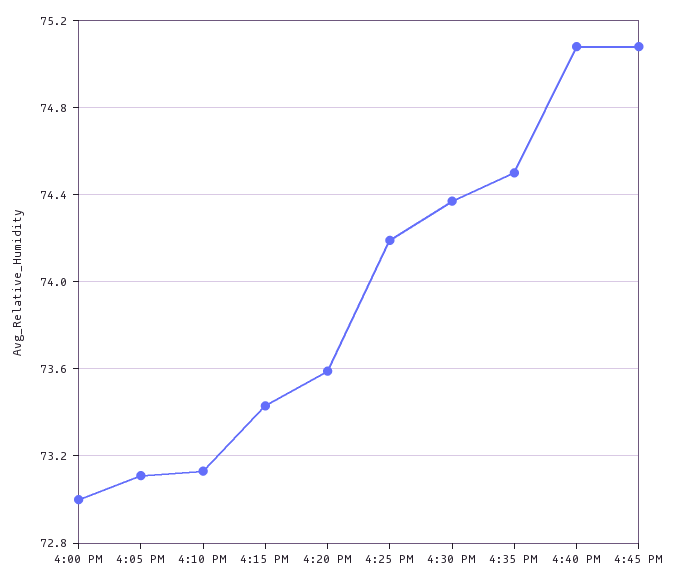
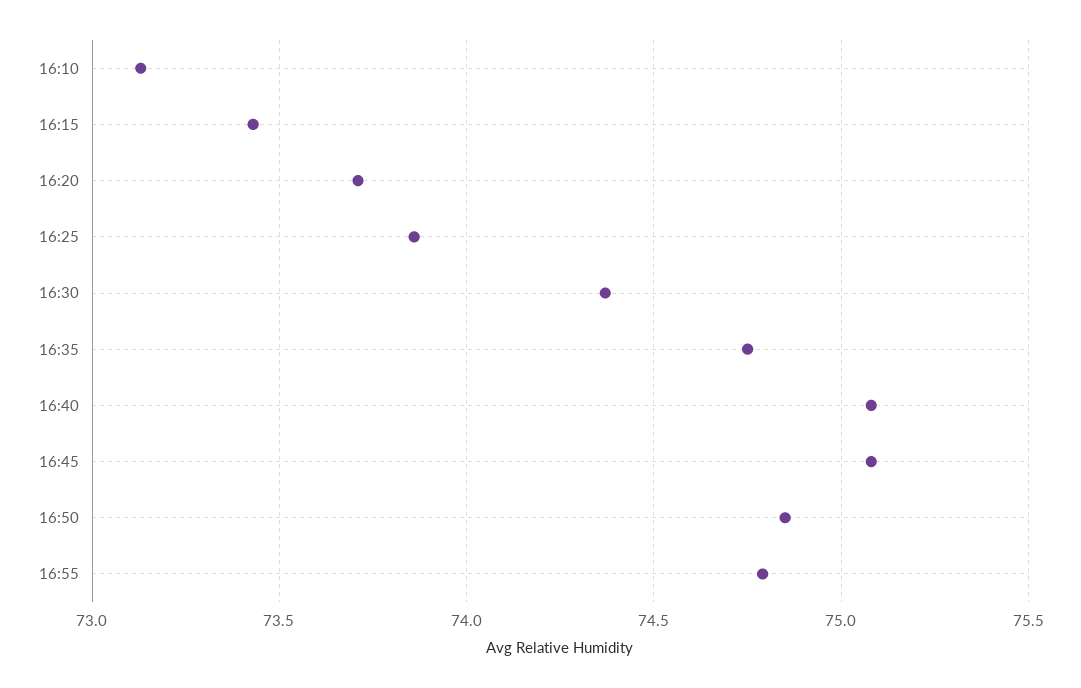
4:00 PM: 73 -> none
4:05 PM: 73.1 -> none
4:20 PM: 73.6 -> 73.7
4:25 PM: 74.2 -> 73.85
4:35 PM: 74.5 -> 74.75
16:50: none -> 74.85
16:55: none -> 74.8

